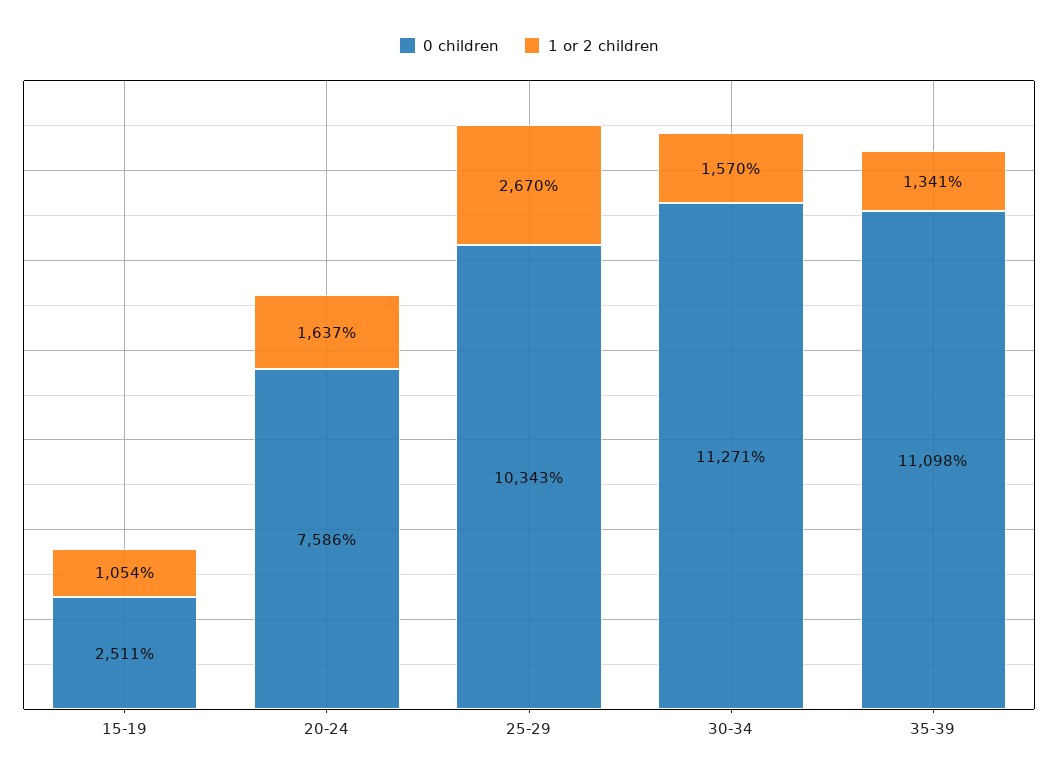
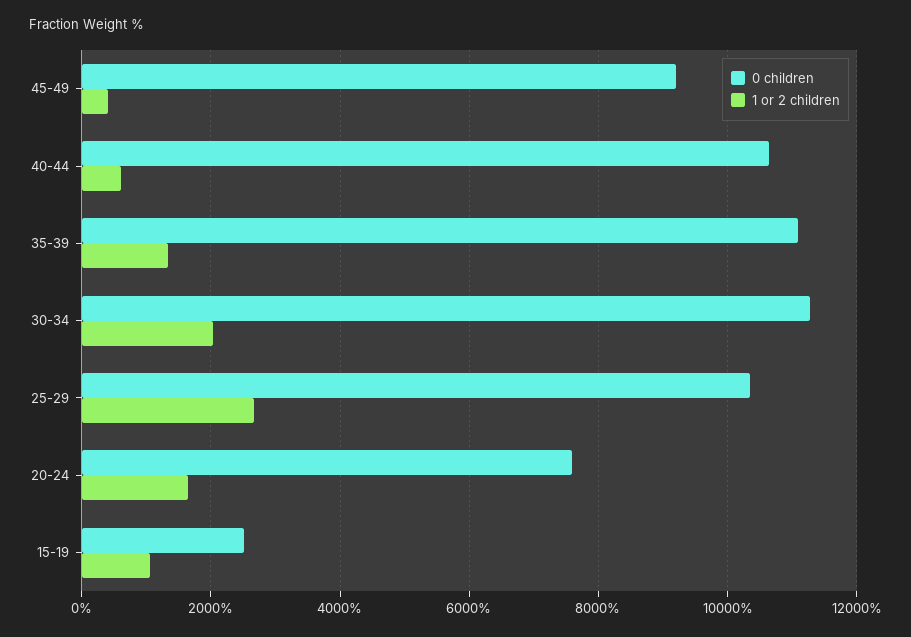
1 or 2 children, 30-34: 1570 -> 2000
0 children, 45-49: none -> 9200
1 or 2 children, 45-49: none -> 400
0 children, 40-44: none -> 10600
1 or 2 children, 40-44: none -> 600

